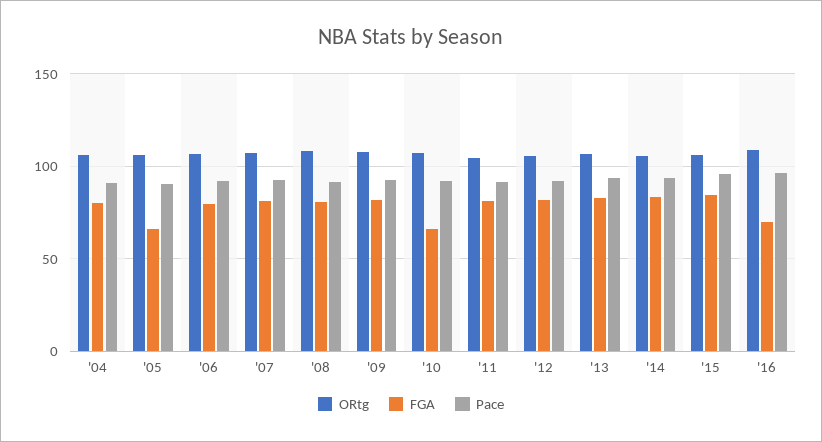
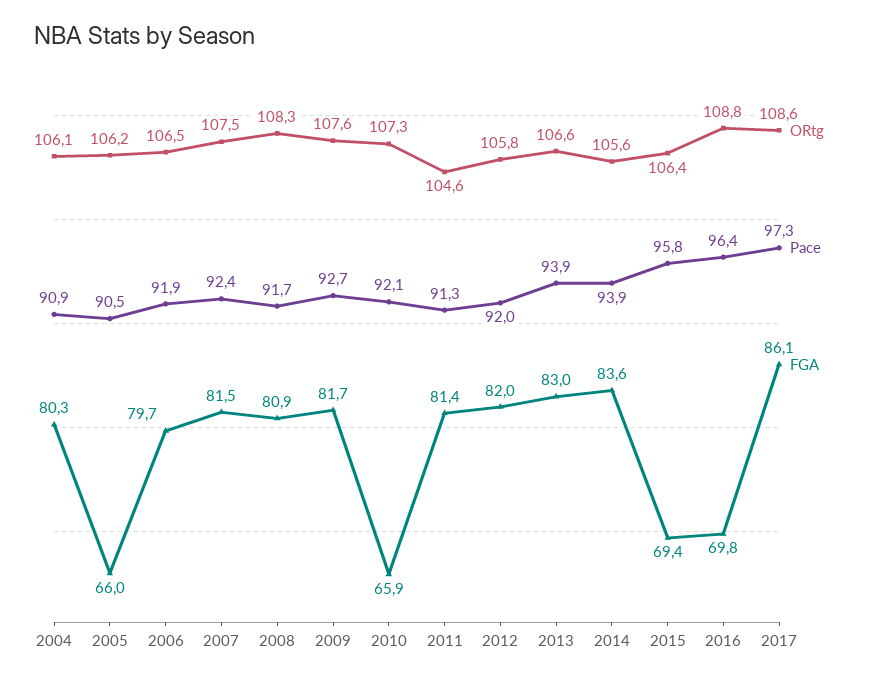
FGA, '15: 85 -> 69.4
ORtg, 2017: none -> 108.6
Pace, 2017: none -> 97.3
FGA, 2017: none -> 86.1

